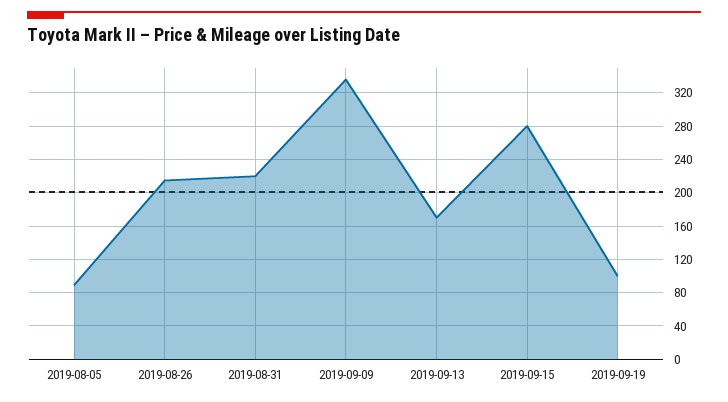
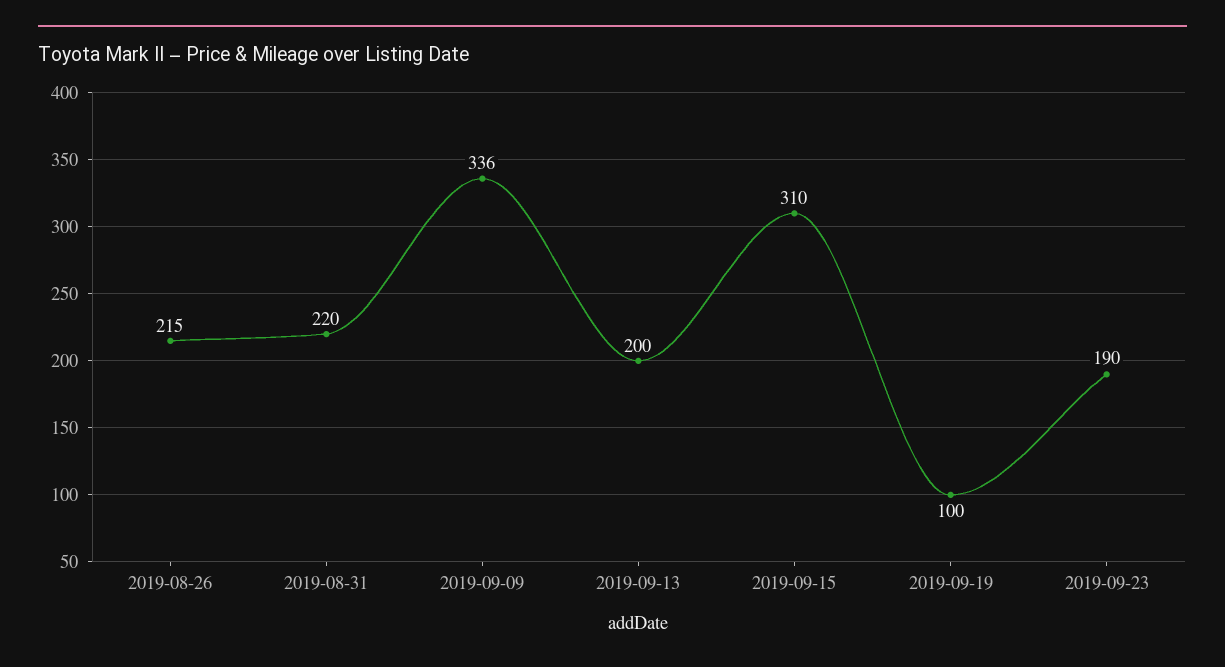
2019-08-05: 90 -> none
2019-09-13: 170 -> 200
2019-09-15: 280 -> 310
2019-09-23: none -> 190

